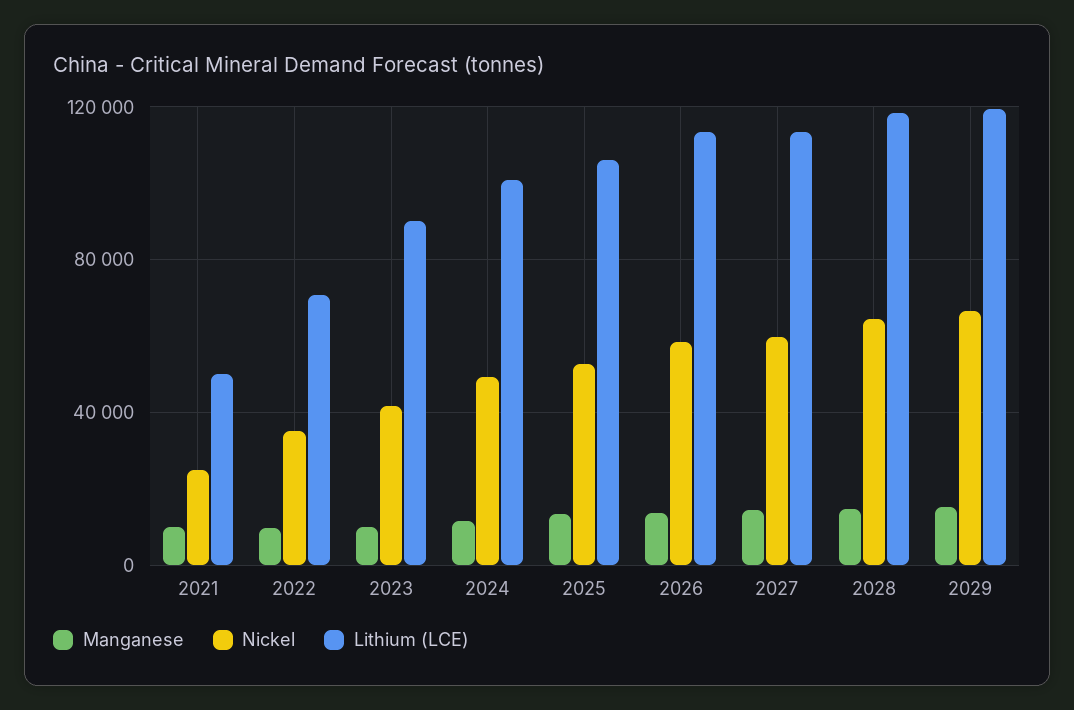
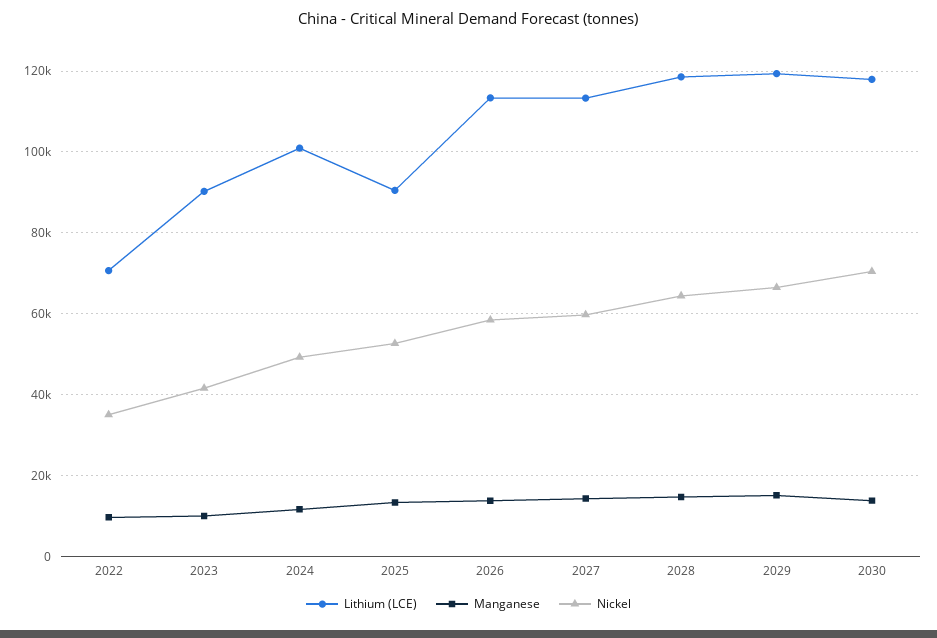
Manganese, 2021: 10000 -> none
Nickel, 2021: 25000 -> none
Lithium (LCE), 2021: 50000 -> none
Lithium (LCE), 2025: 105000 -> 90000
Lithium (LCE), 2030: none -> 118000
Manganese, 2030: none -> 14000
Nickel, 2030: none -> 70000

